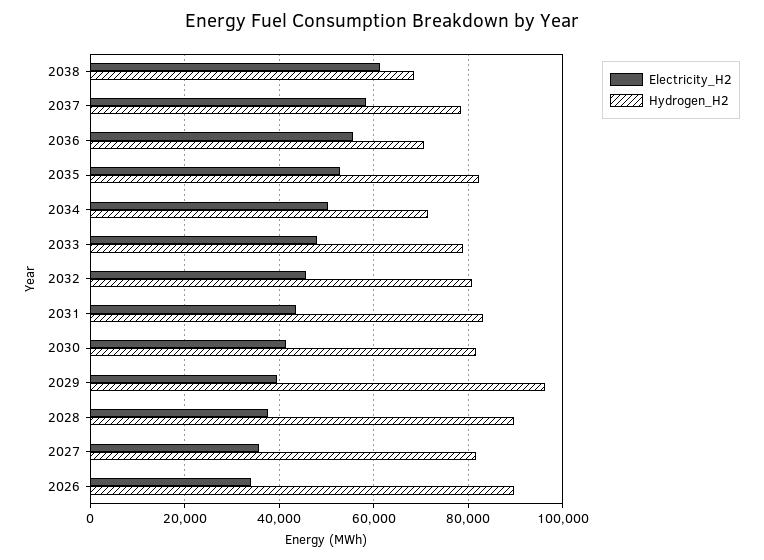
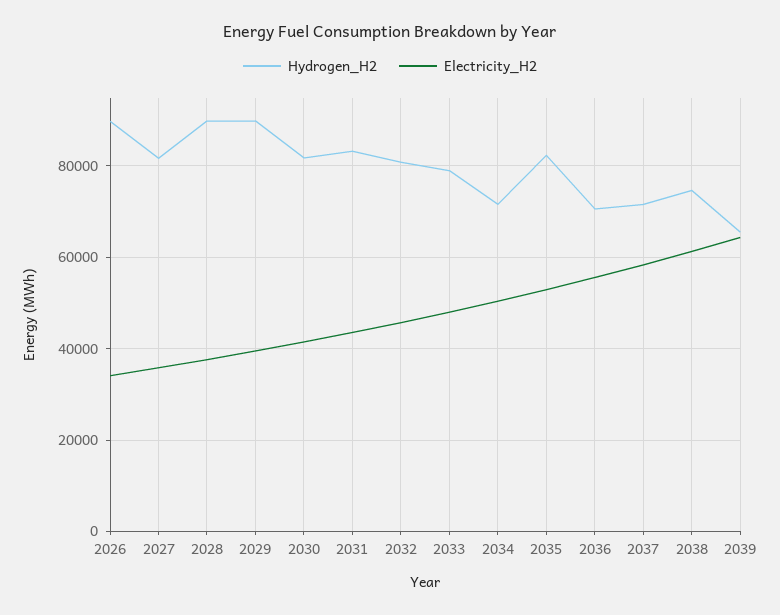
Hydrogen_H2, 2038: 68000 -> 74000
Hydrogen_H2, 2037: 78000 -> 72000
Hydrogen_H2, 2029: 96000 -> 90000
Hydrogen_H2, 2039: none -> 66000
Electricity_H2, 2039: none -> 64000

